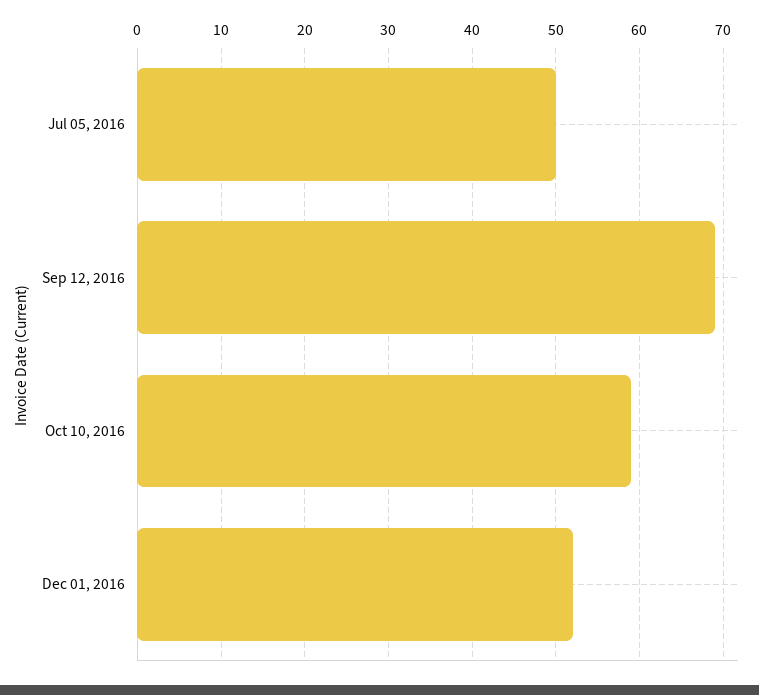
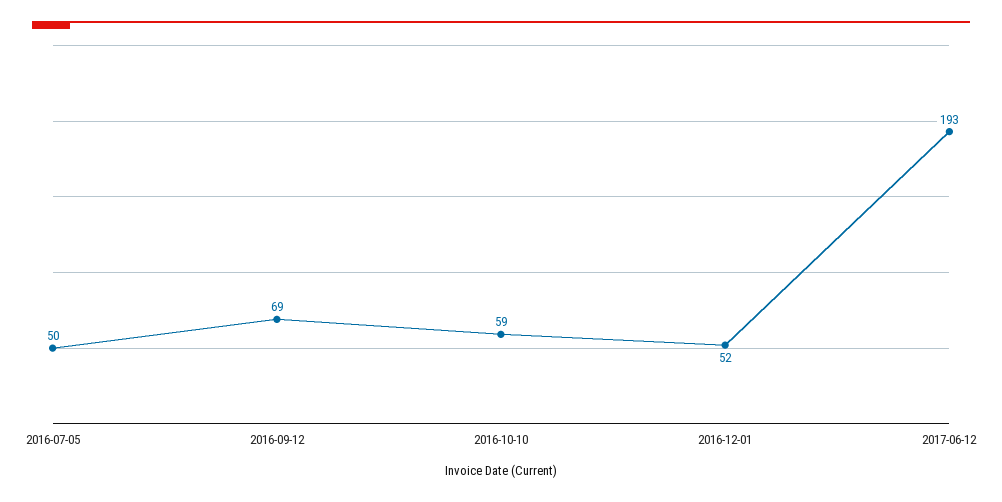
2017-06-12: none -> 193

